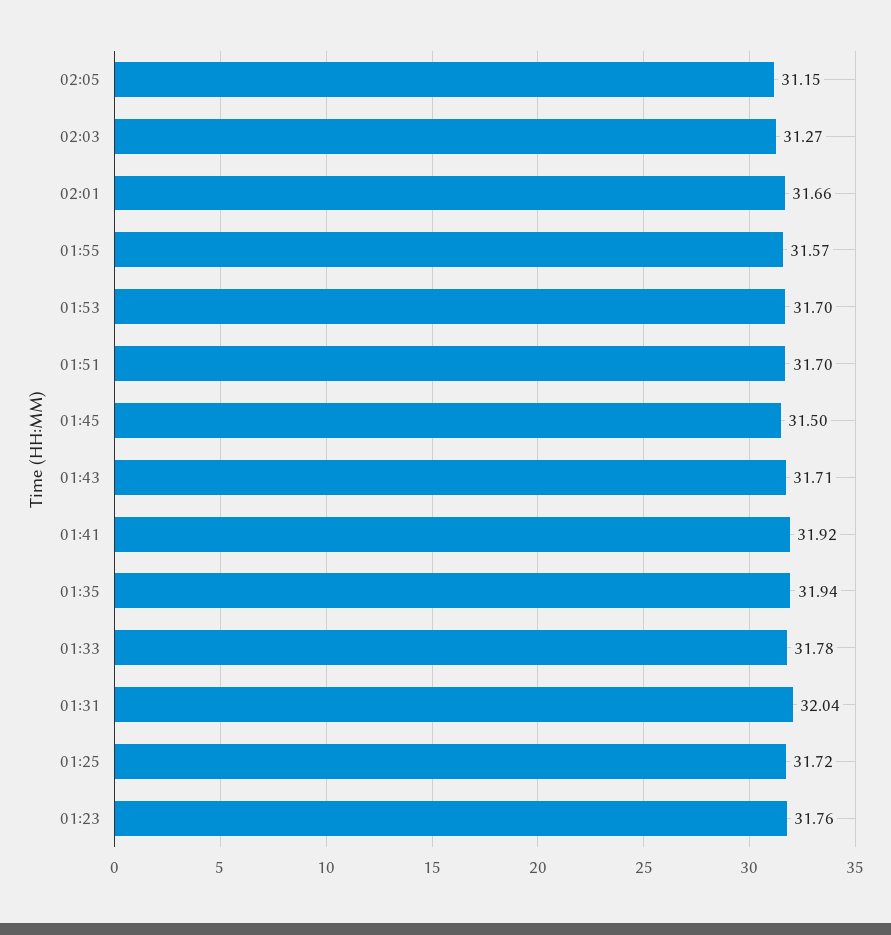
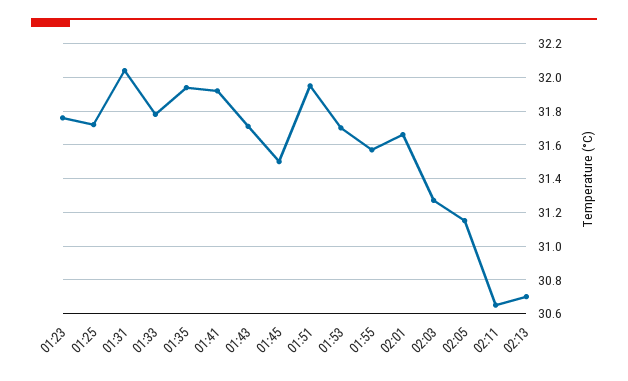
01:51: 31.7 -> 31.95
02:11: none -> 30.65
02:13: none -> 30.7

